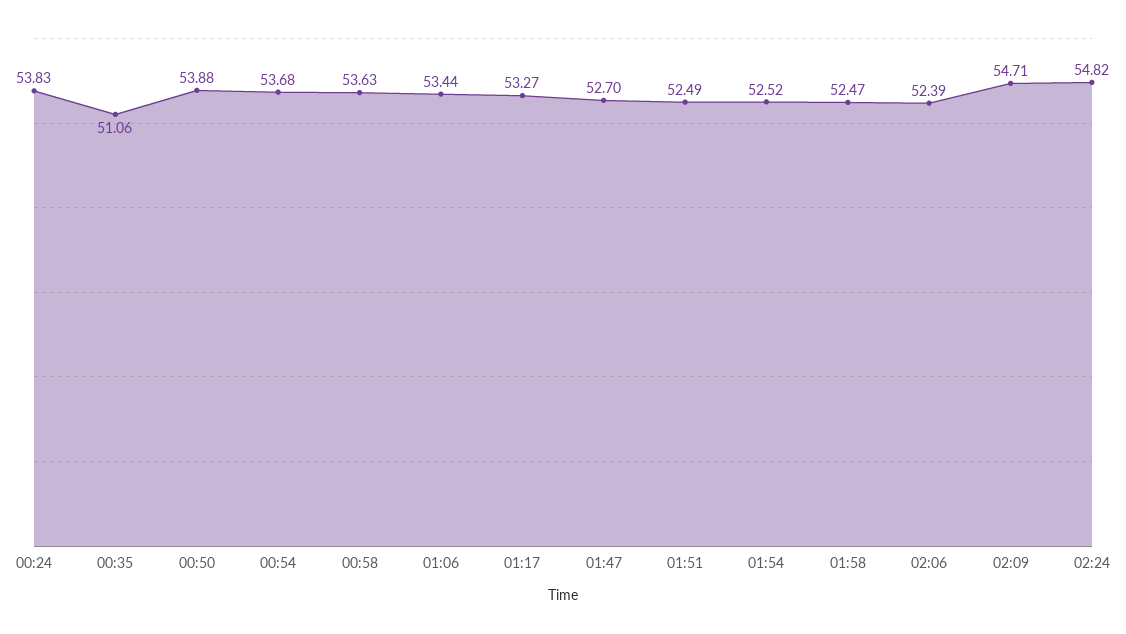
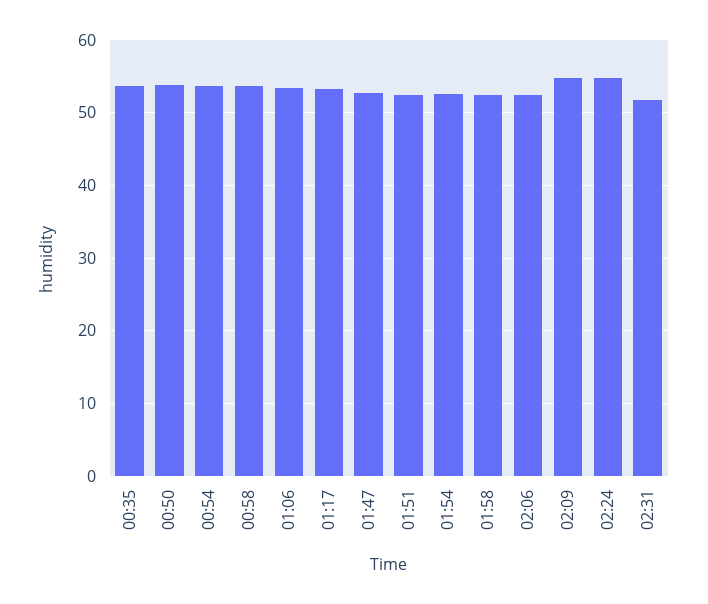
00:24: 53.83 -> none
00:35: 51.06 -> 54
02:31: none -> 52

